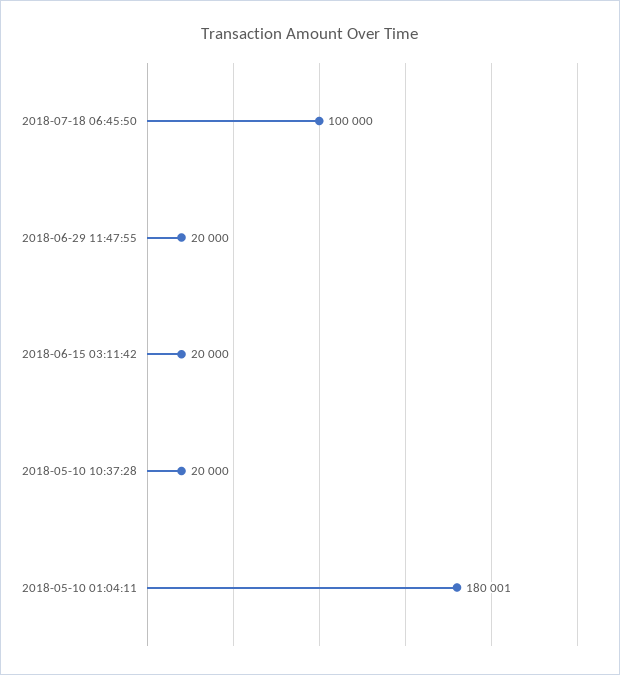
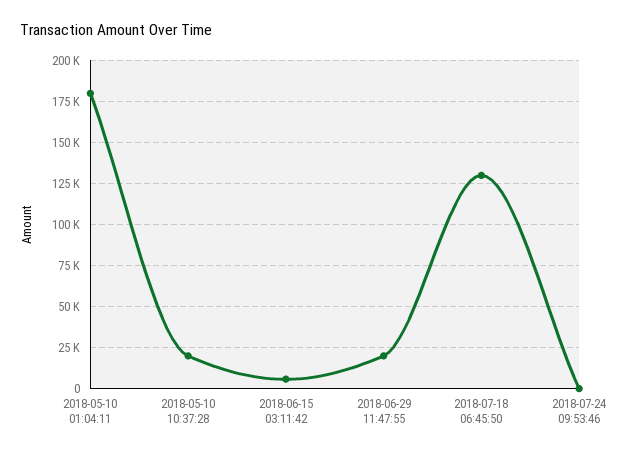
2018-07-18 06:45:50: 100000 -> 130000
2018-06-15 03:11:42: 20000 -> 5000
2018-07-24 09:53:46: none -> 0

